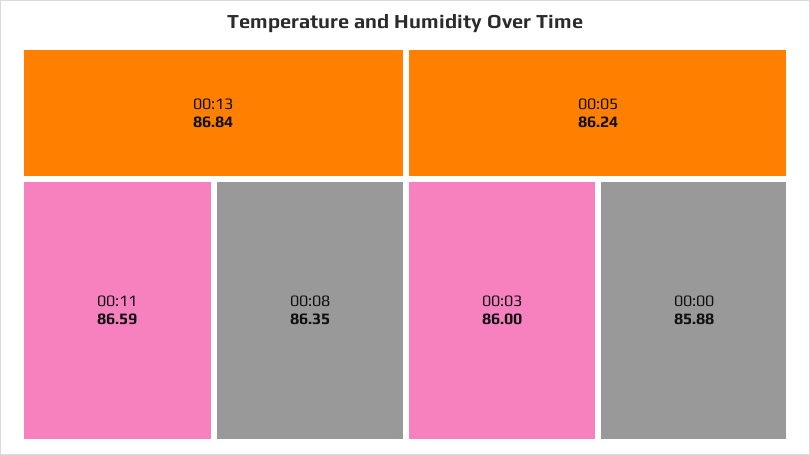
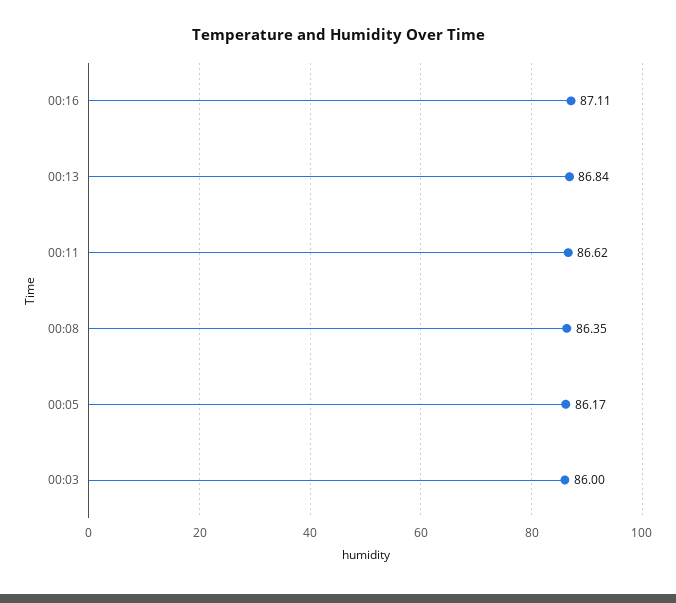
00:11: 86.59 -> 86.62
00:05: 86.24 -> 86.17
00:00: 85.88 -> none
00:16: none -> 87.11

